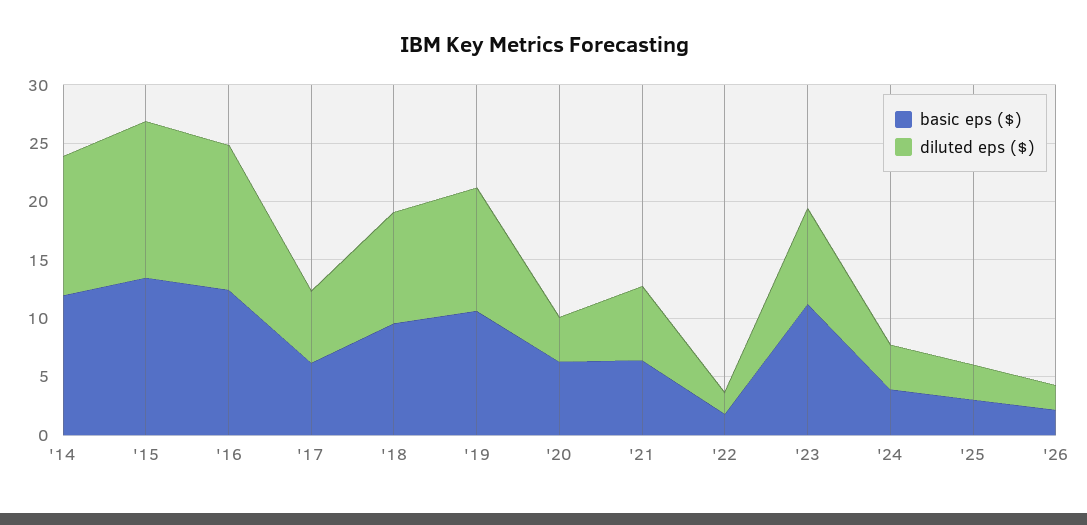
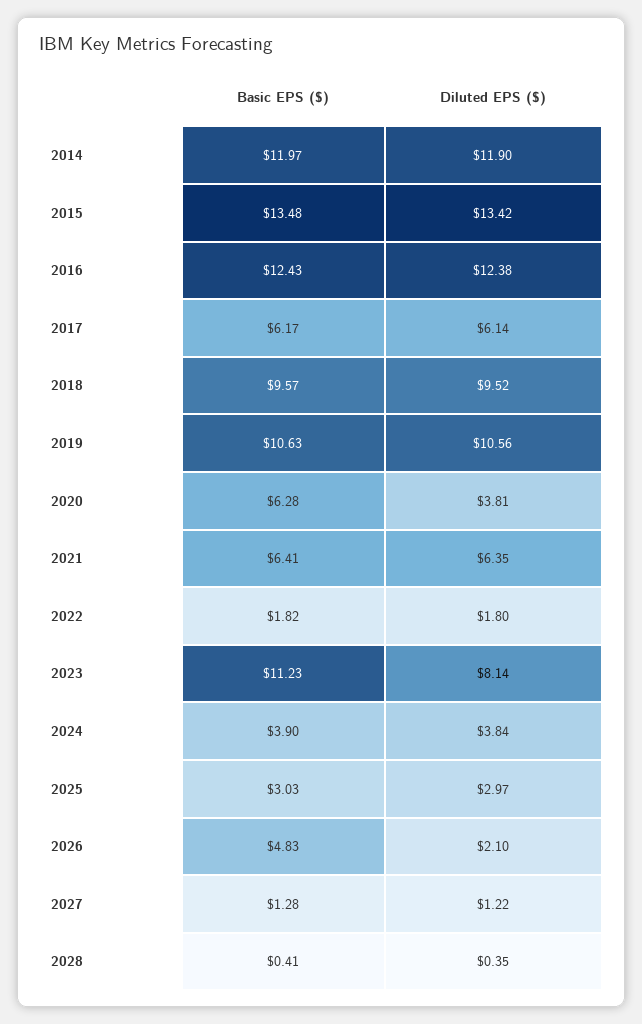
basic eps ($), '26: 2 -> 4.83
basic eps ($), 2027: none -> 1.28
diluted eps ($), 2027: none -> 1.22
basic eps ($), 2028: none -> 0.41
diluted eps ($), 2028: none -> 0.35

